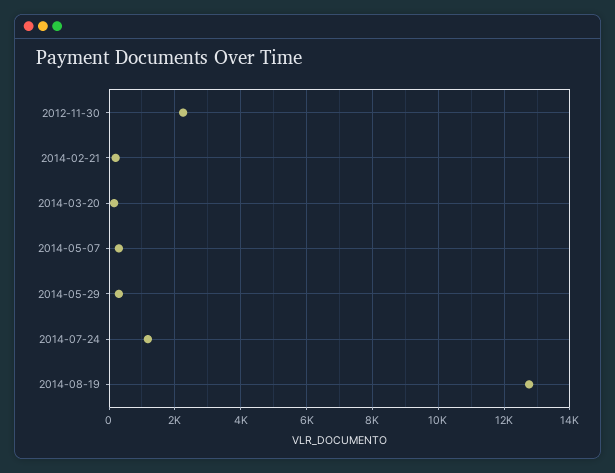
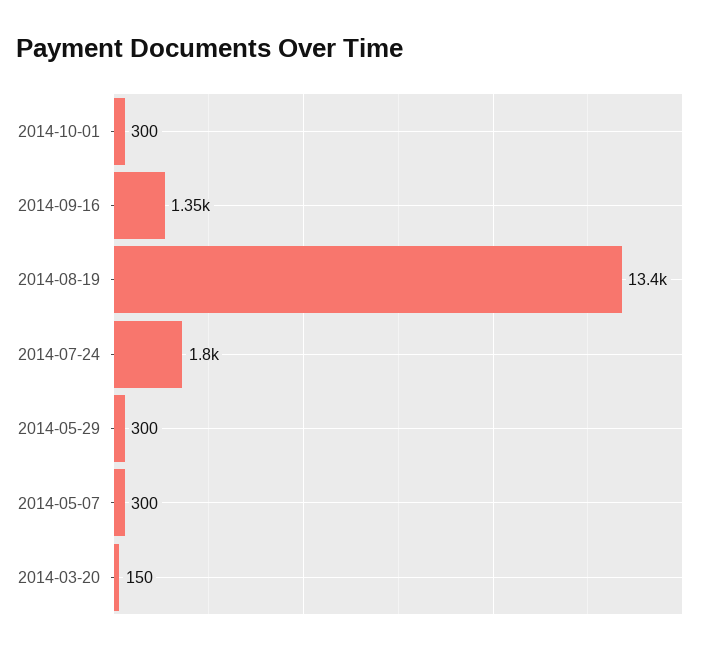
2012-11-30: 2200 -> none
2014-02-21: 200 -> none
2014-07-24: 1200 -> 1800
2014-08-19: 12800 -> 13400
2014-10-01: none -> 300
2014-09-16: none -> 1350

